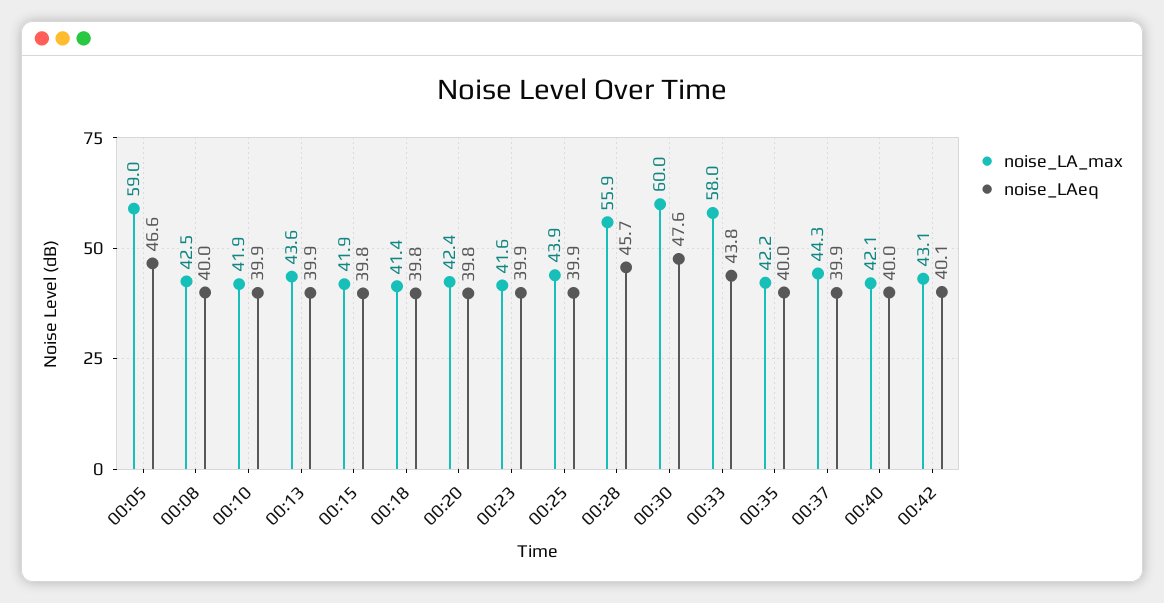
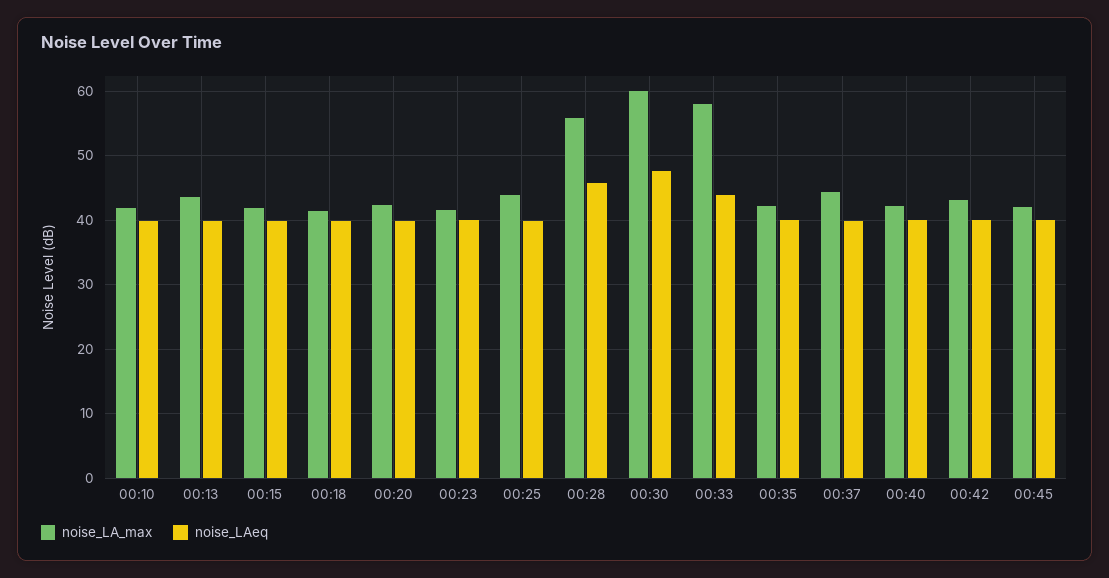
noise_LA_max, 00:05: 59 -> none
noise_LAeq, 00:05: 46.6 -> none
noise_LA_max, 00:08: 42.5 -> none
noise_LAeq, 00:08: 40 -> none
noise_LA_max, 00:45: none -> 42
noise_LAeq, 00:45: none -> 40

